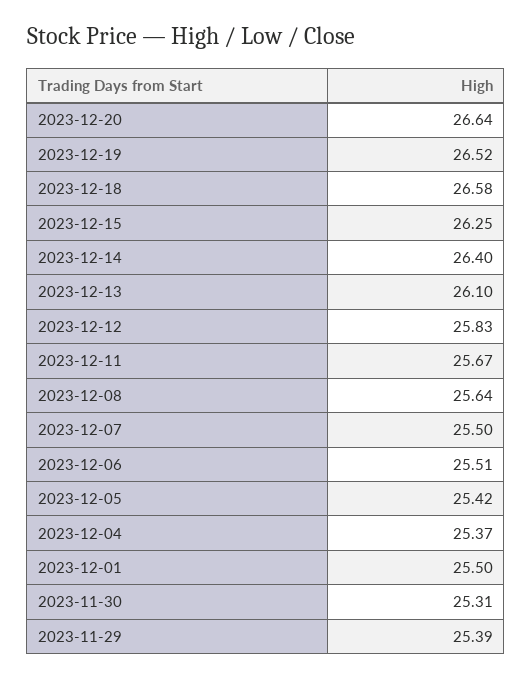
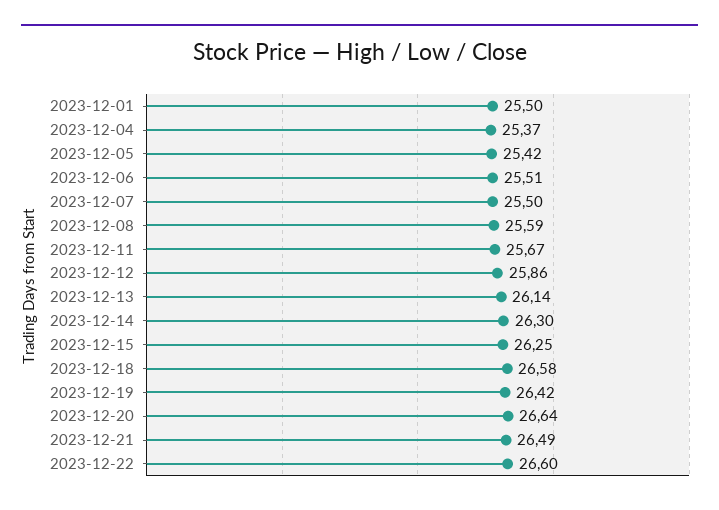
2023-12-19: 26.52 -> 26.42
2023-12-14: 26.4 -> 26.3
2023-12-13: 26.1 -> 26.14
2023-12-12: 25.83 -> 25.86
2023-12-08: 25.64 -> 25.59
2023-11-30: 25.31 -> none
2023-11-29: 25.39 -> none
2023-12-21: none -> 26.49
2023-12-22: none -> 26.6

